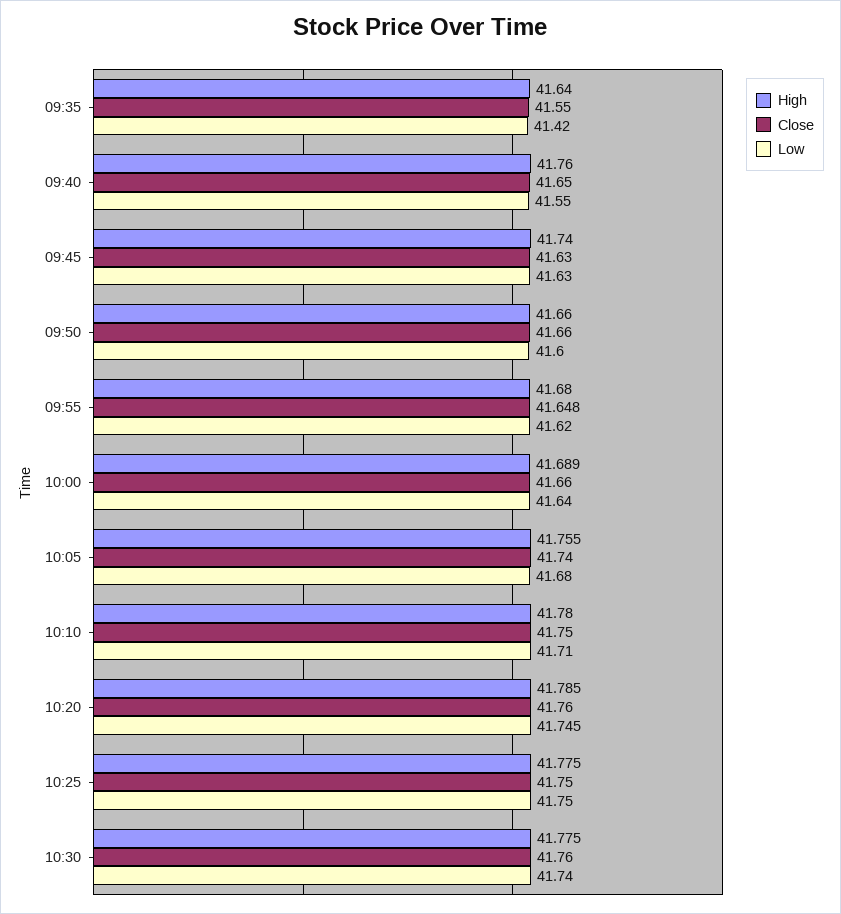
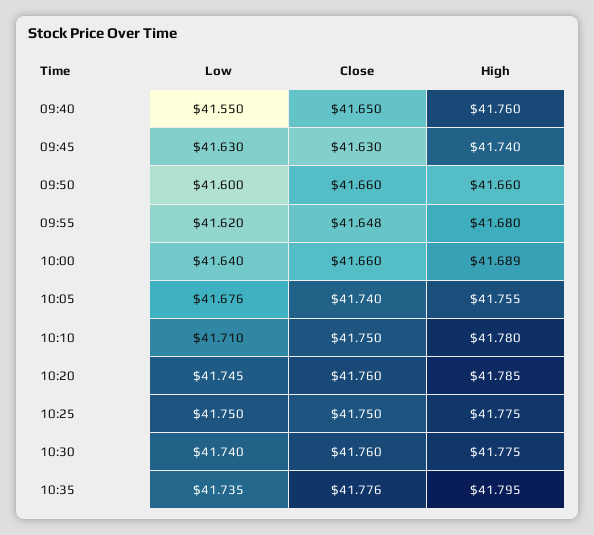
High, 09:35: 41.64 -> none
Close, 09:35: 41.55 -> none
Low, 09:35: 41.42 -> none
Low, 10:05: 41.68 -> 41.676
Low, 10:35: none -> 41.735
Close, 10:35: none -> 41.776
High, 10:35: none -> 41.795

